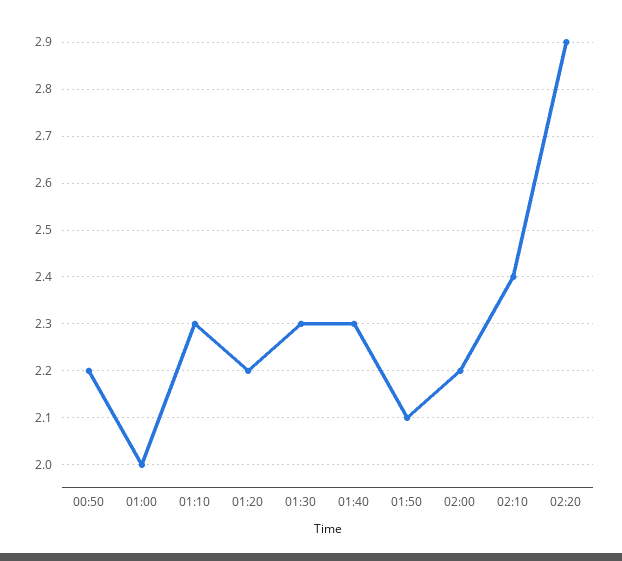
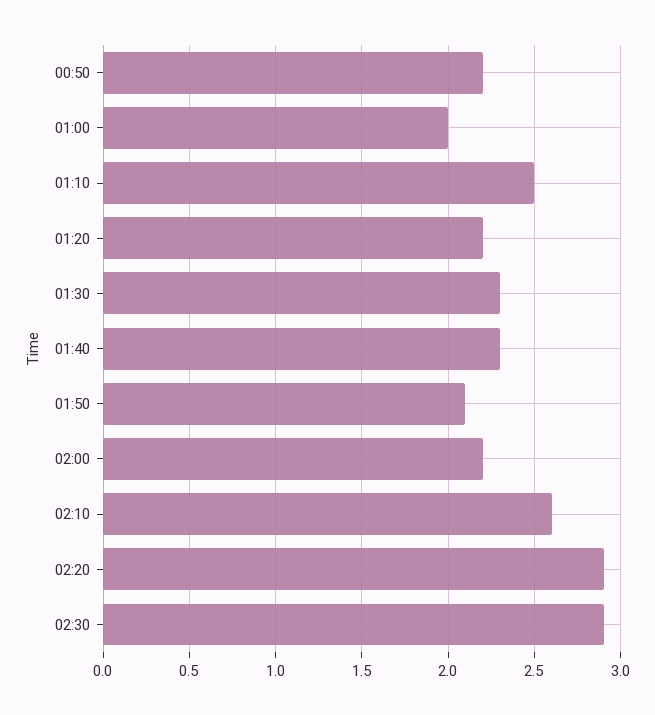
01:10: 2.3 -> 2.5
02:10: 2.4 -> 2.6
02:30: none -> 2.9

